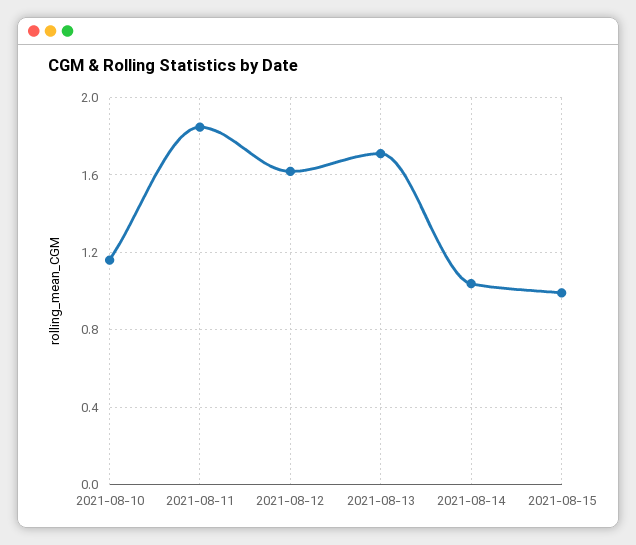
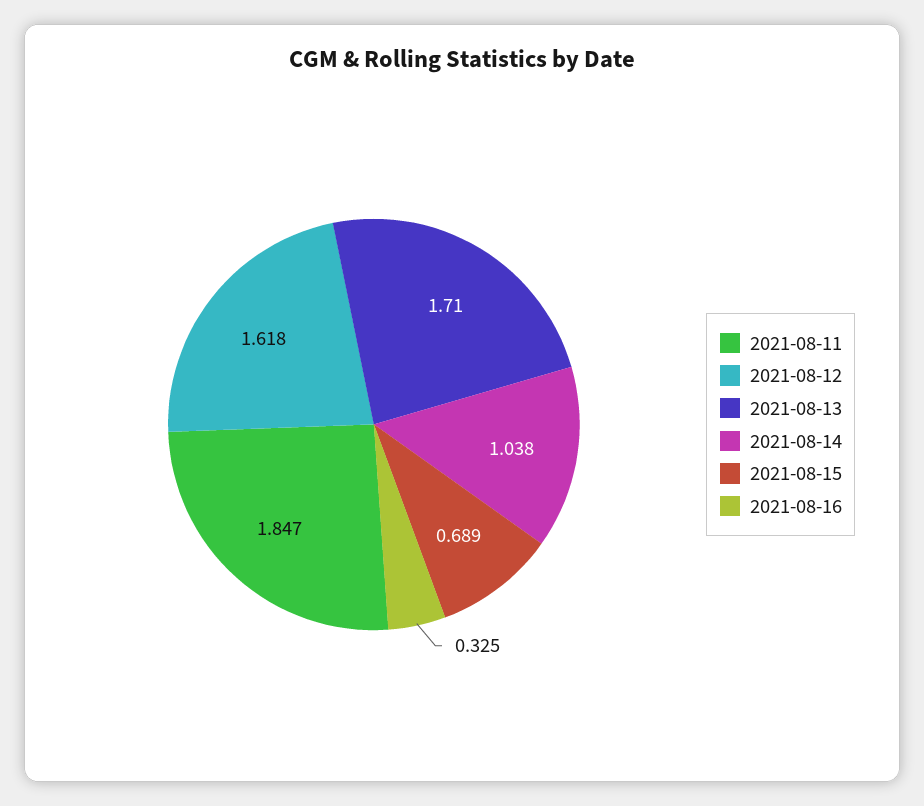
2021-08-10: 1.15 -> none
2021-08-15: 1 -> 0.689
2021-08-16: none -> 0.325

